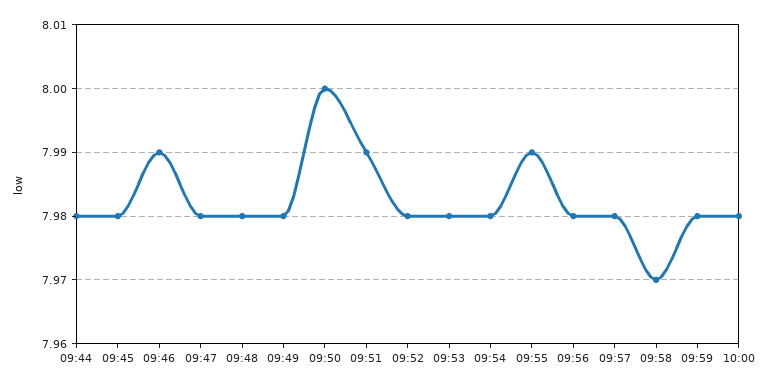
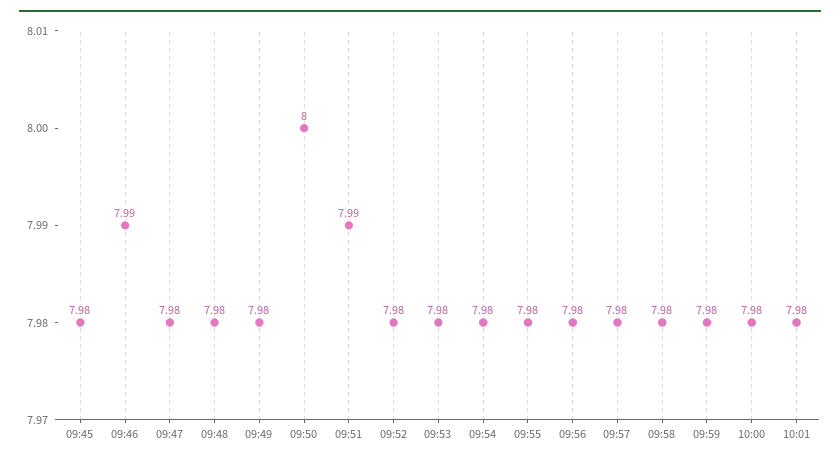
09:44: 7.98 -> none
09:55: 7.99 -> 7.98
09:58: 7.97 -> 7.98
10:01: none -> 7.98

